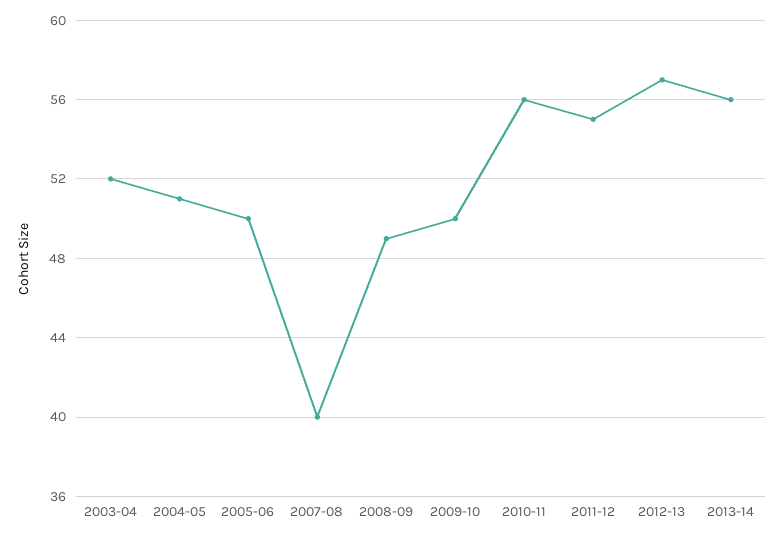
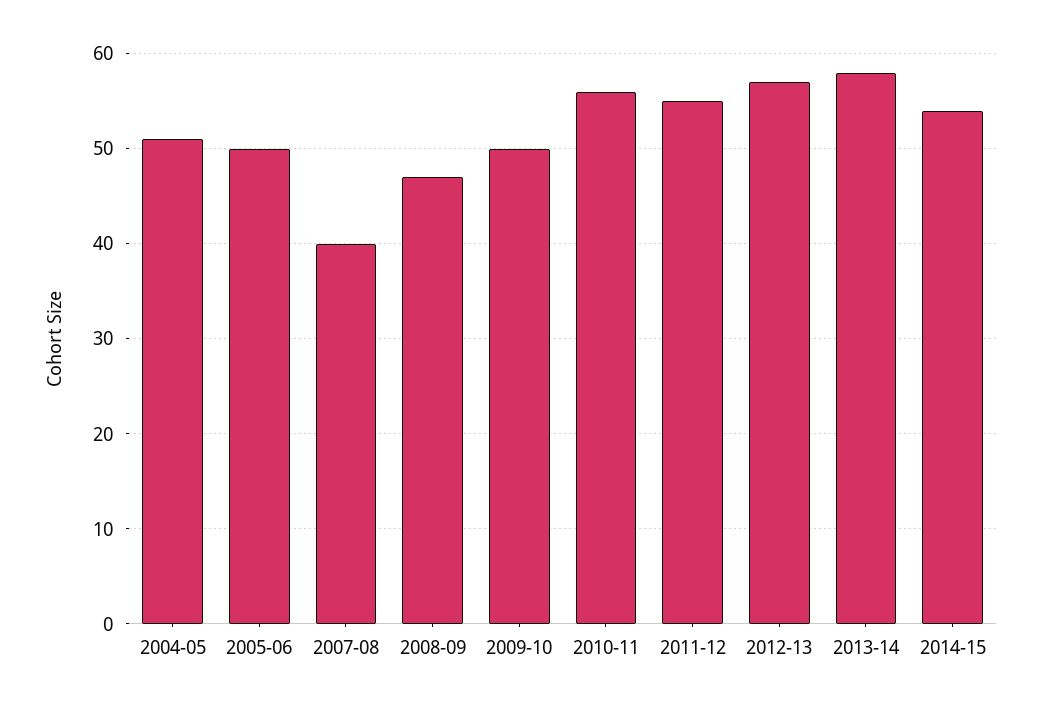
2003-04: 52 -> none
2008-09: 49 -> 47
2013-14: 56 -> 58
2014-15: none -> 54

